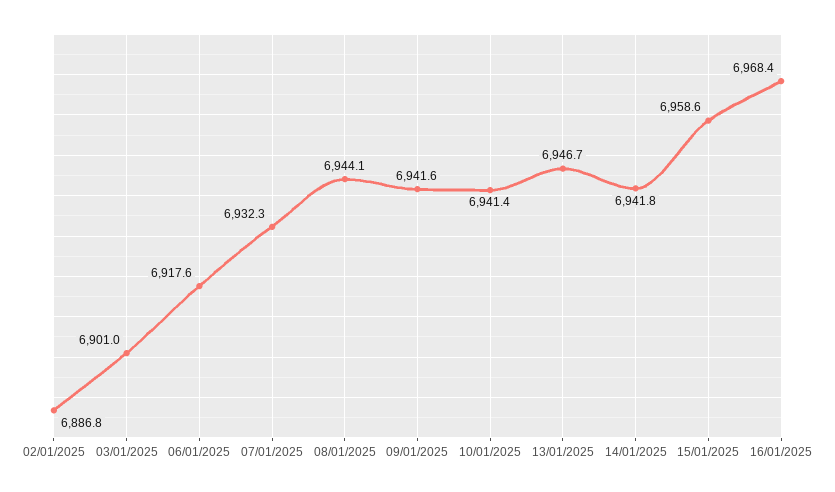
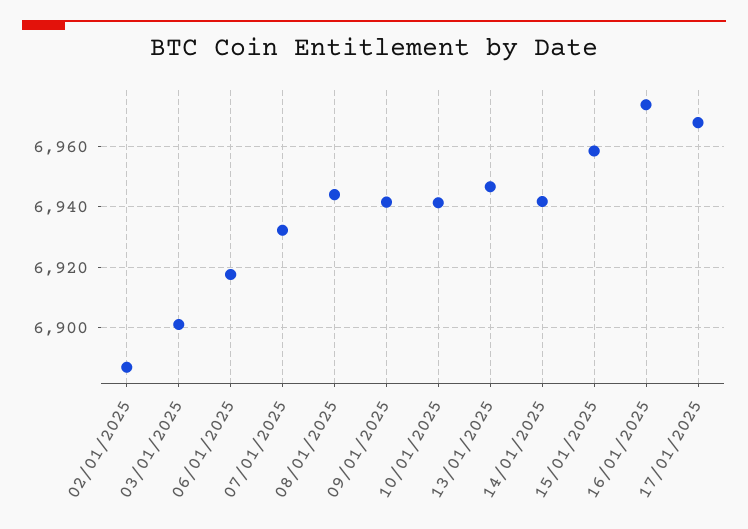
16/01/2025: 6968.4 -> 6974
17/01/2025: none -> 6968

